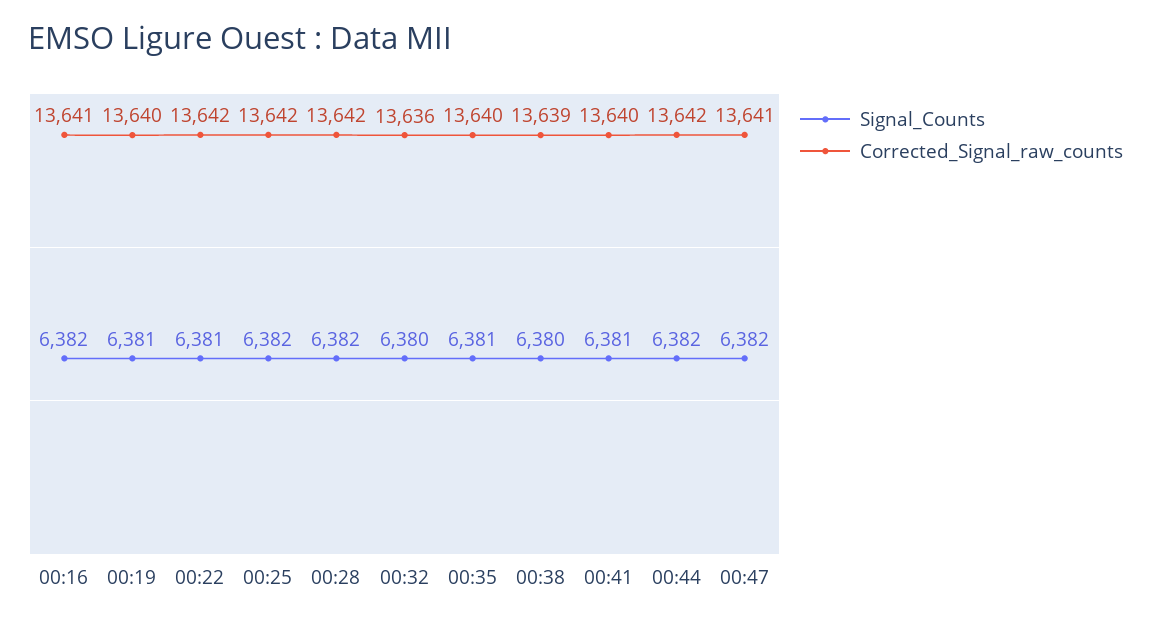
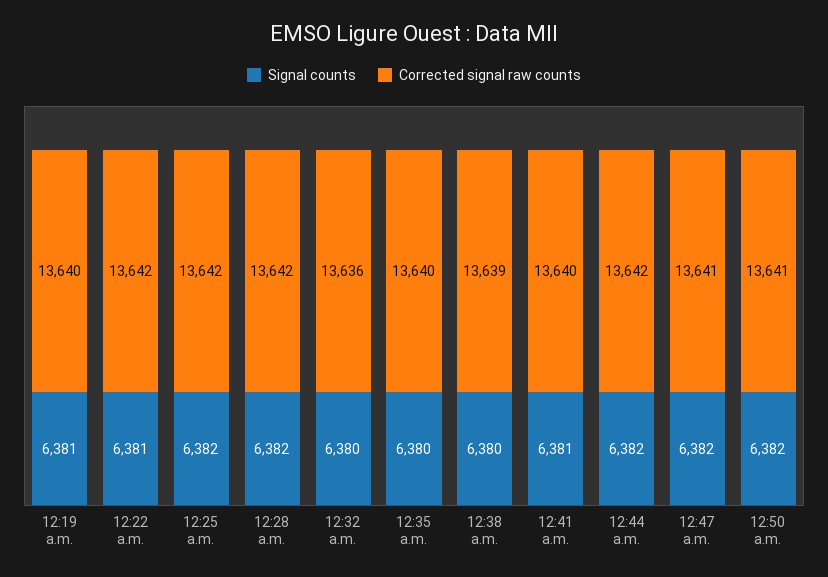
Signal_Counts, 00:16: 6382 -> none
Corrected_Signal_raw_counts, 00:16: 13641 -> none
Signal_Counts, 00:35: 6381 -> 6380
Signal_Counts, 12:50 a.m.: none -> 6382
Corrected_Signal_raw_counts, 12:50 a.m.: none -> 13641

